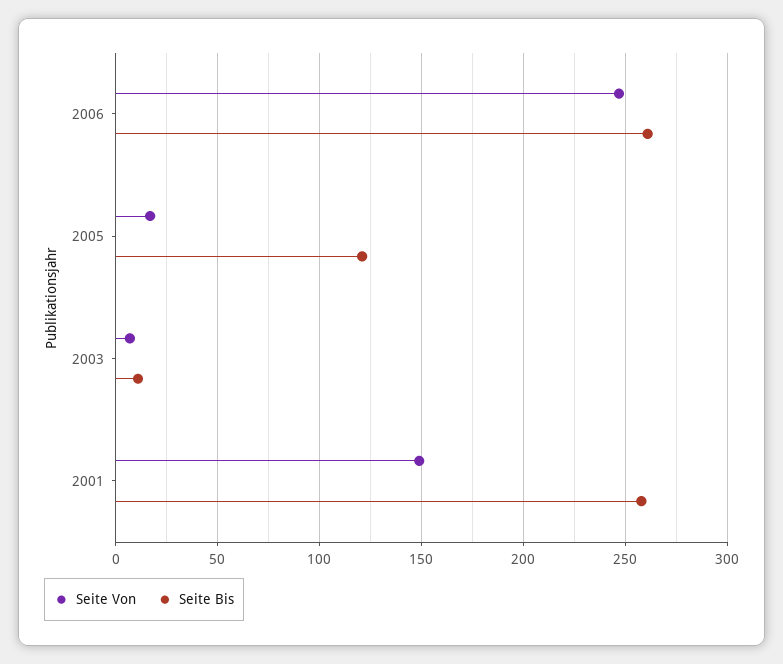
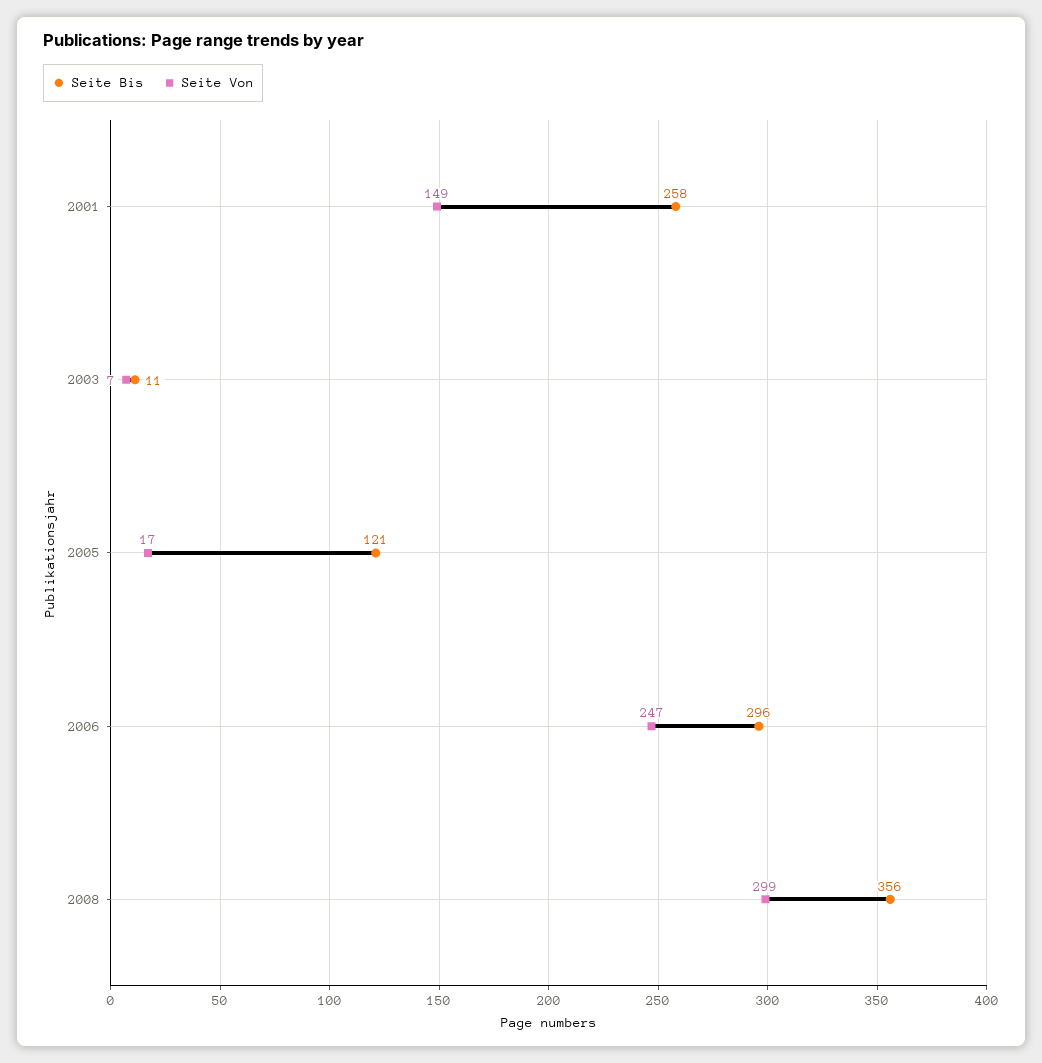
Seite Bis, 2006: 260 -> 296
Seite Bis, 2008: none -> 356
Seite Von, 2008: none -> 299

